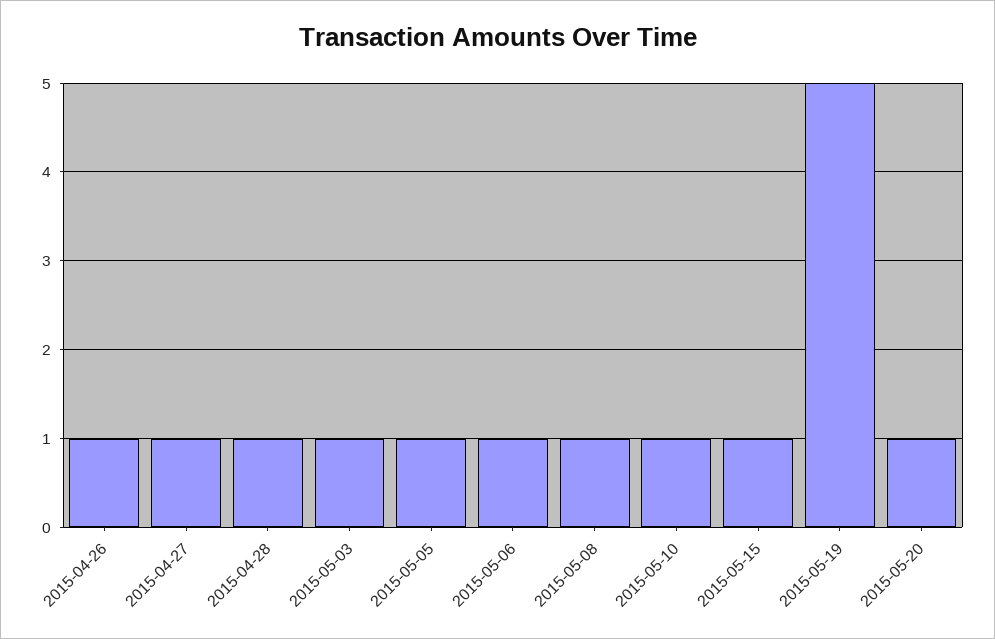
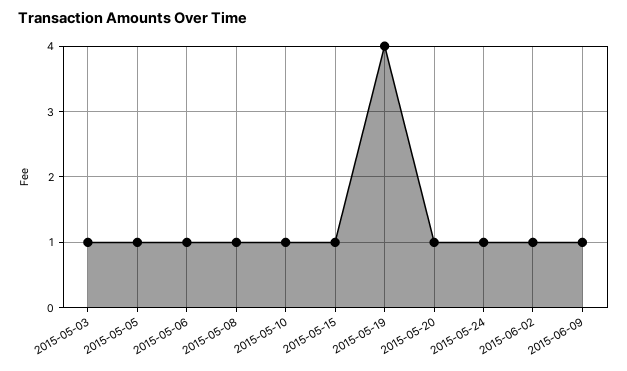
2015-04-26: 1 -> none
2015-04-27: 1 -> none
2015-04-28: 1 -> none
2015-05-19: 5 -> 4
2015-05-24: none -> 1
2015-06-02: none -> 1
2015-06-09: none -> 1

